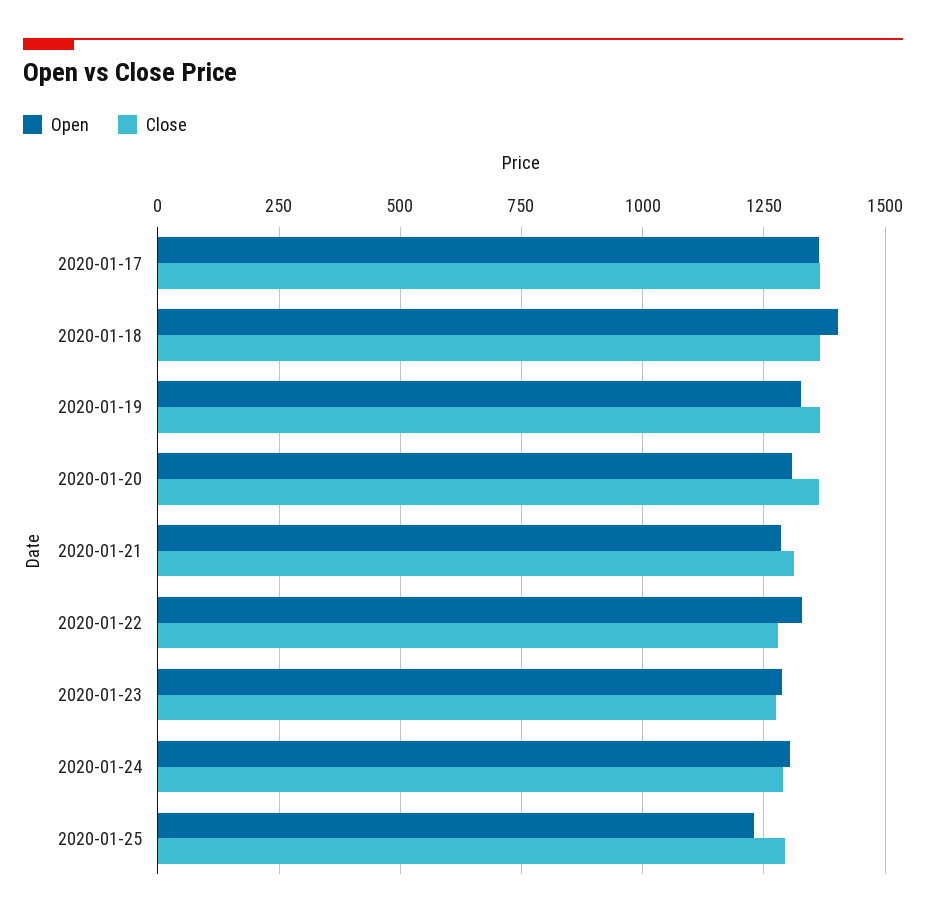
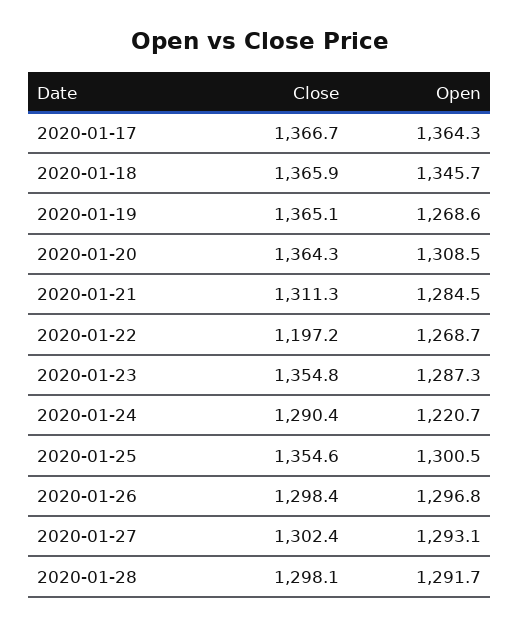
Open, 2020-01-18: 1400 -> 1345.7
Open, 2020-01-19: 1325 -> 1268.6
Open, 2020-01-22: 1325 -> 1268.7
Close, 2020-01-22: 1275 -> 1197.2
Close, 2020-01-23: 1275 -> 1354.8
Open, 2020-01-24: 1300 -> 1220.7
Open, 2020-01-25: 1225 -> 1300.5
Close, 2020-01-25: 1300 -> 1354.6
Close, 2020-01-26: none -> 1298.4
Open, 2020-01-26: none -> 1296.8
Close, 2020-01-27: none -> 1302.4
Open, 2020-01-27: none -> 1293.1
Close, 2020-01-28: none -> 1298.1
Open, 2020-01-28: none -> 1291.7

